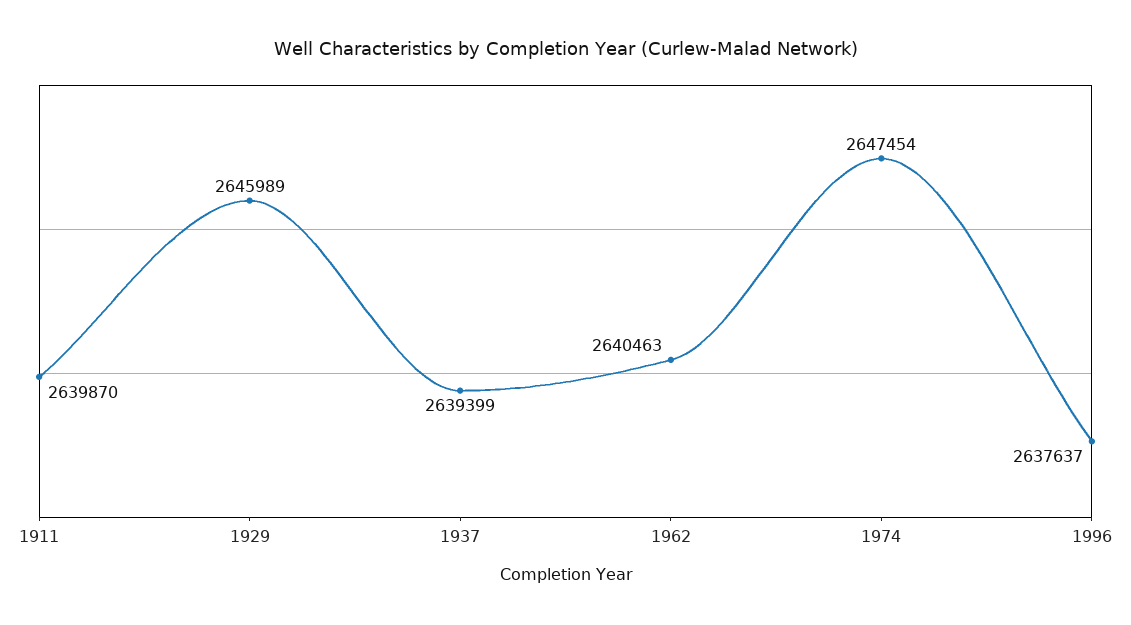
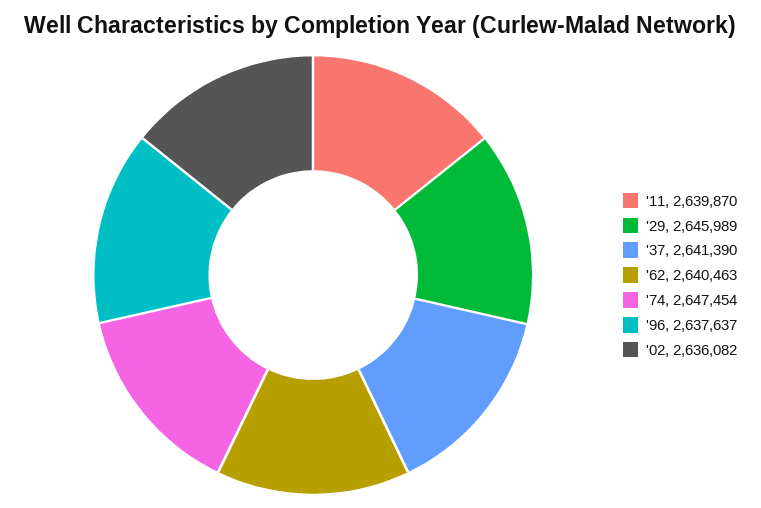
1937: 2639399 -> 2641390
'02: none -> 2636082

